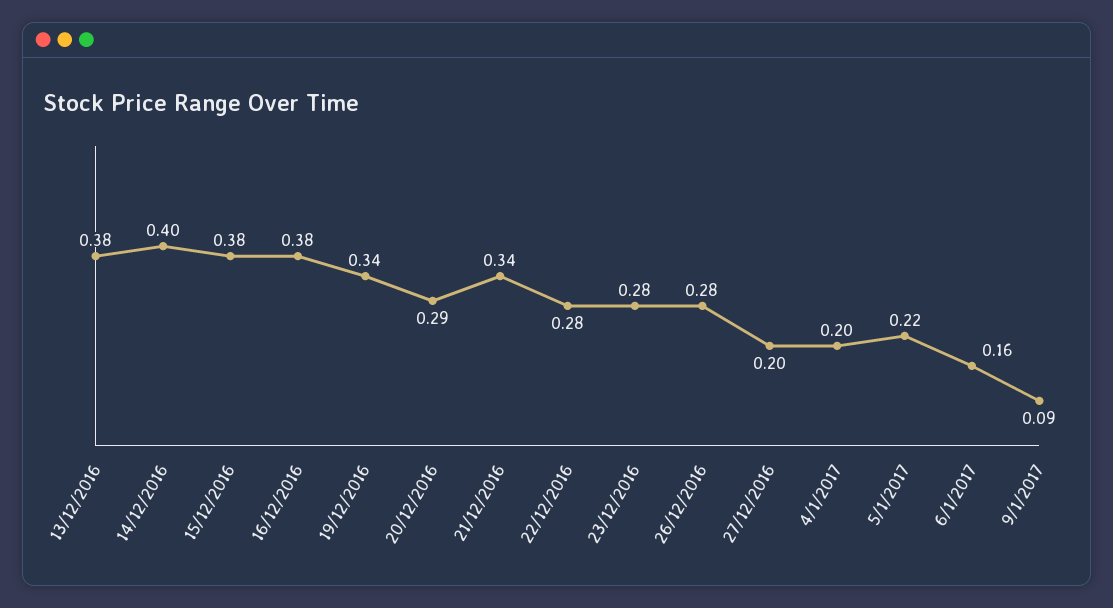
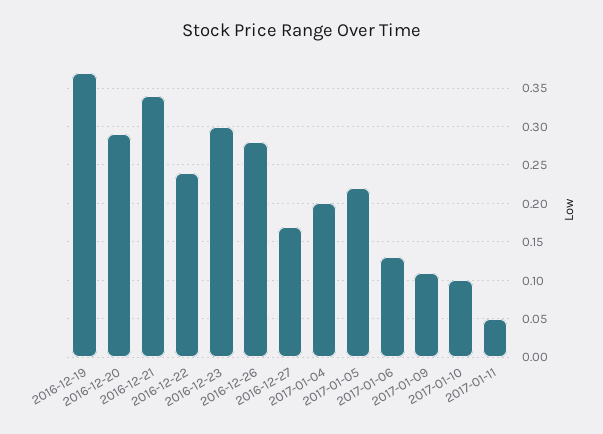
13/12/2016: 0.38 -> none
14/12/2016: 0.4 -> none
15/12/2016: 0.38 -> none
16/12/2016: 0.38 -> none
19/12/2016: 0.34 -> 0.37
22/12/2016: 0.28 -> 0.24
23/12/2016: 0.28 -> 0.3
27/12/2016: 0.2 -> 0.17
6/1/2017: 0.16 -> 0.13
9/1/2017: 0.09 -> 0.11
2017-01-10: none -> 0.1
2017-01-11: none -> 0.05

